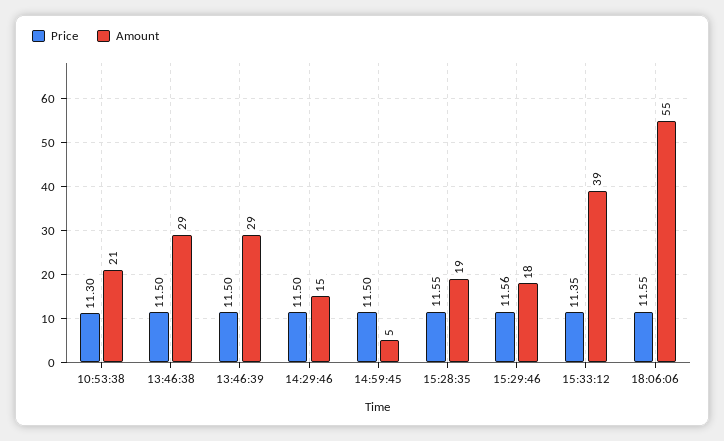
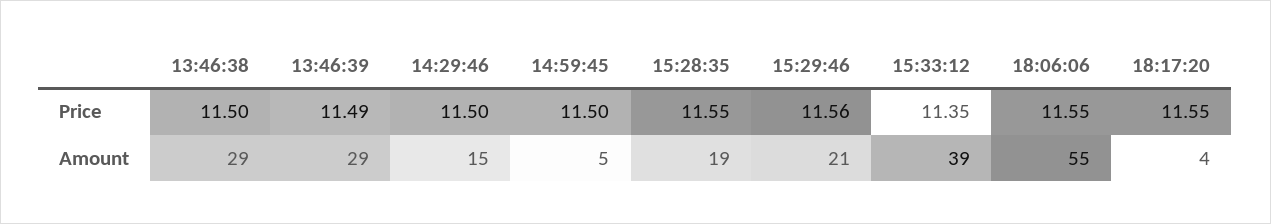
Price, 10:53:38: 11.3 -> none
Amount, 10:53:38: 21 -> none
Price, 13:46:39: 11.5 -> 11.49
Amount, 15:29:46: 18 -> 21
Price, 18:17:20: none -> 11.55
Amount, 18:17:20: none -> 4

